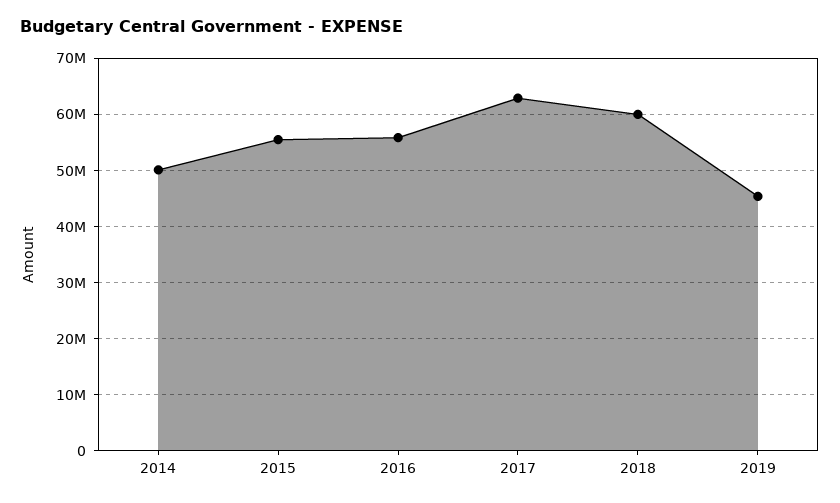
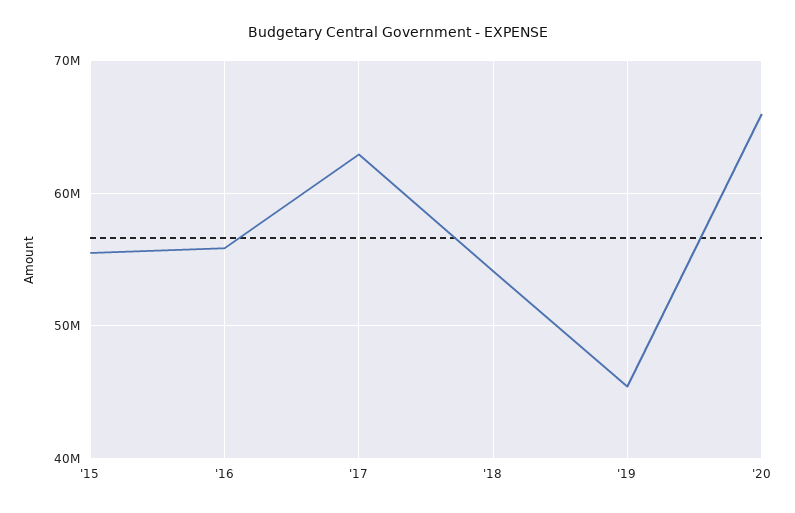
2014: 50000000 -> none
2018: 60000000 -> 54000000
'20: none -> 66000000

